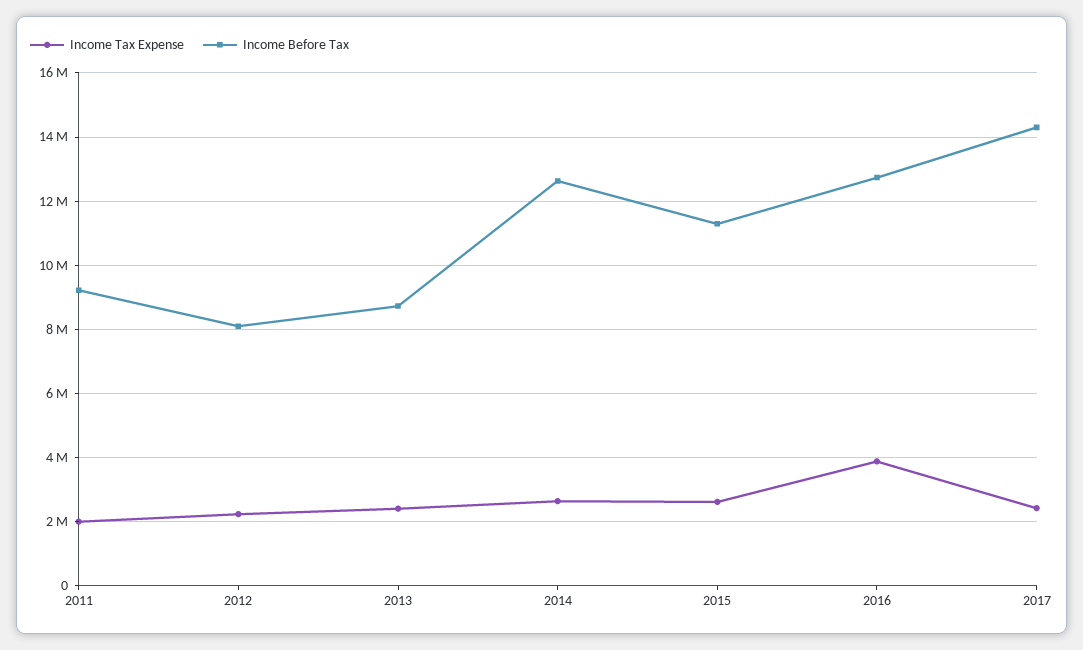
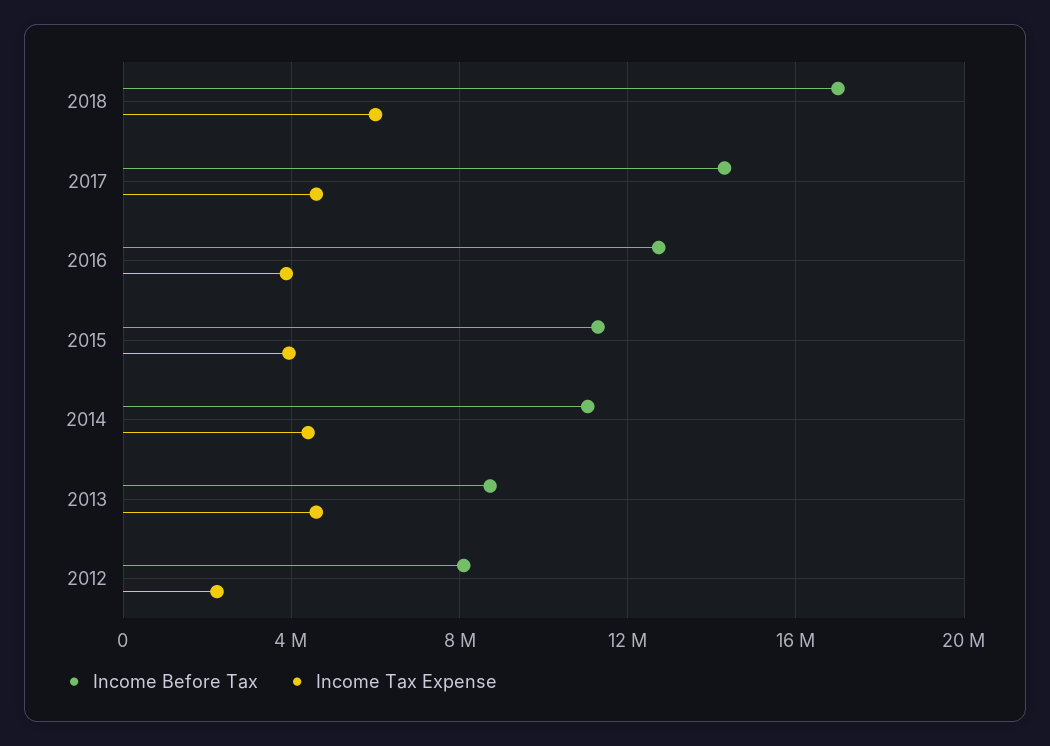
Income Tax Expense, 2011: 2000000 -> none
Income Before Tax, 2011: 9200000 -> none
Income Tax Expense, 2013: 2400000 -> 4500000
Income Tax Expense, 2014: 2600000 -> 4500000
Income Before Tax, 2014: 12600000 -> 11000000
Income Tax Expense, 2015: 2600000 -> 4000000
Income Tax Expense, 2017: 2400000 -> 4500000
Income Before Tax, 2018: none -> 17000000
Income Tax Expense, 2018: none -> 6000000

